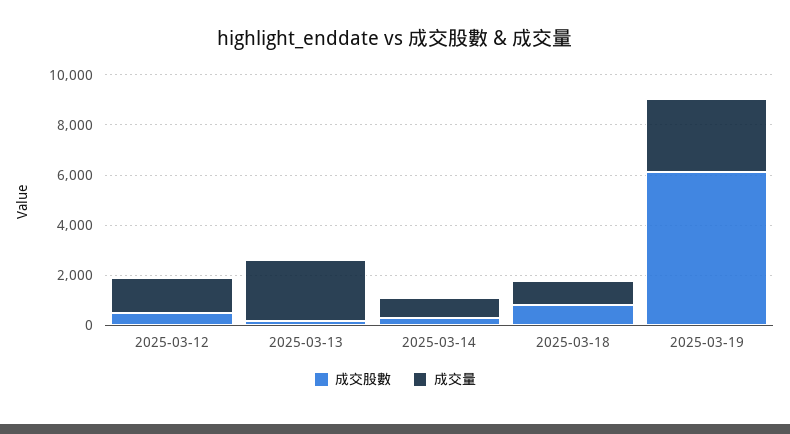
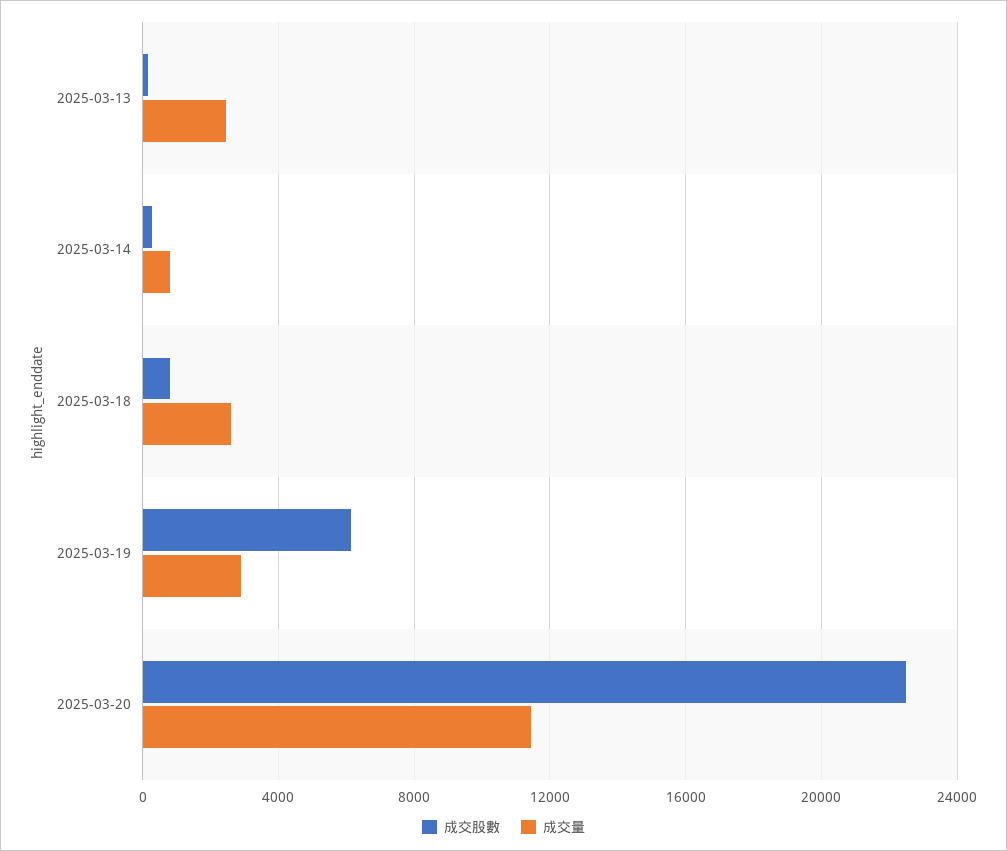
成交股數, 2025-03-12: 500 -> none
成交量, 2025-03-12: 1500 -> none
成交量, 2025-03-18: 1000 -> 2500
成交股數, 2025-03-20: none -> 22500
成交量, 2025-03-20: none -> 11500

